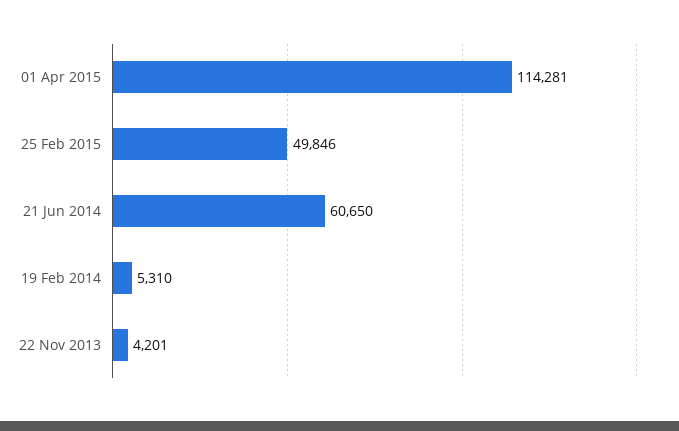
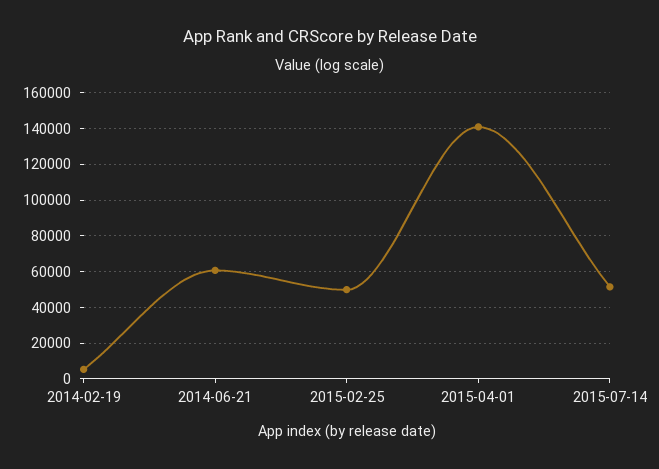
01 Apr 2015: 114281 -> 140000
22 Nov 2013: 4201 -> none
2015-07-14: none -> 50000

